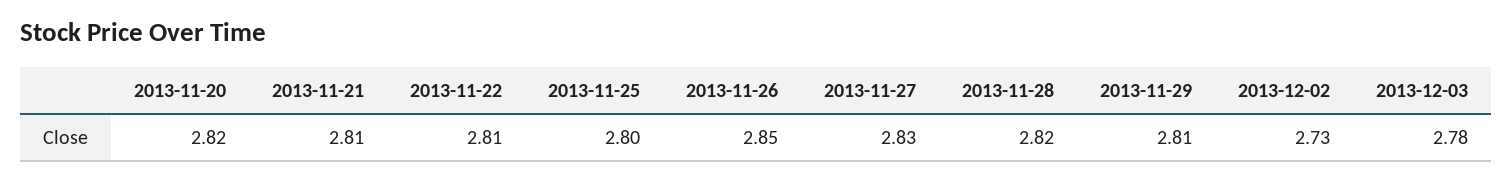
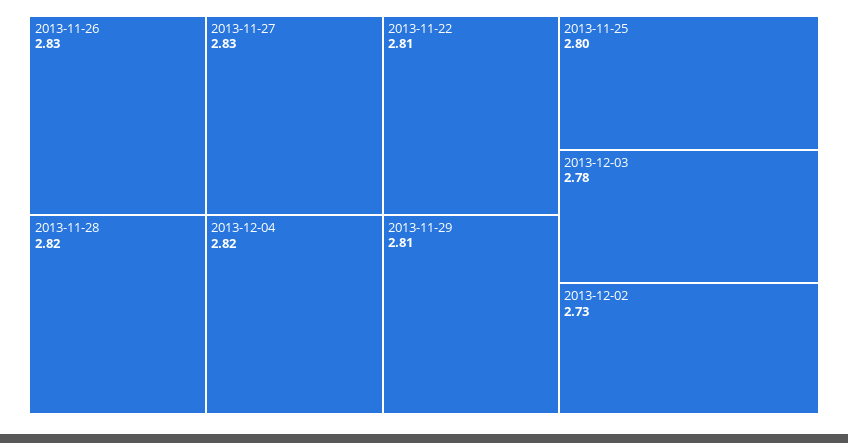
2013-11-20: 2.82 -> none
2013-11-21: 2.81 -> none
2013-11-26: 2.85 -> 2.83
2013-12-04: none -> 2.82

